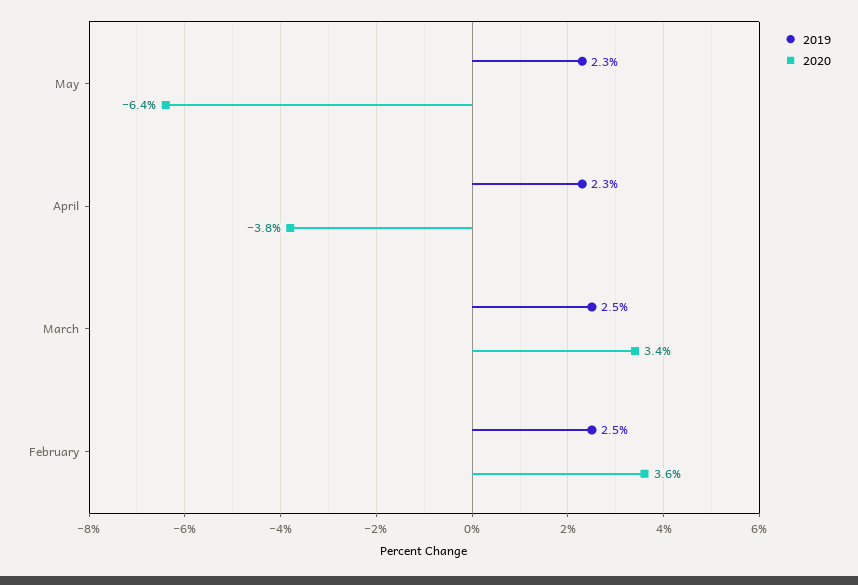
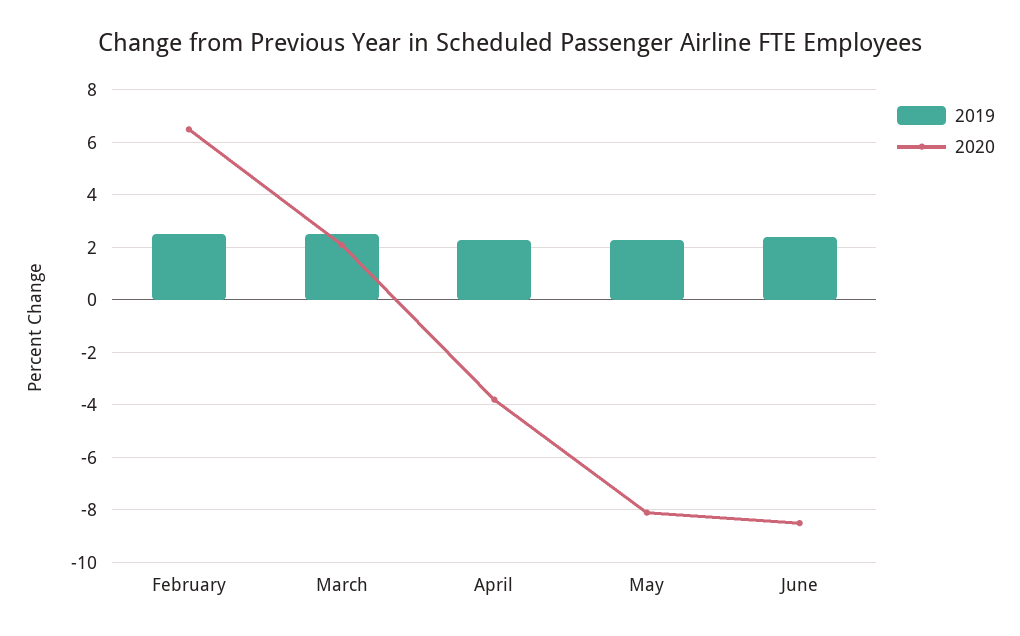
2020, May: -6.4 -> -8
2020, March: 3.4 -> 2
2020, February: 3.6 -> 6.5
2019, June: none -> 2.5
2020, June: none -> -8.5

